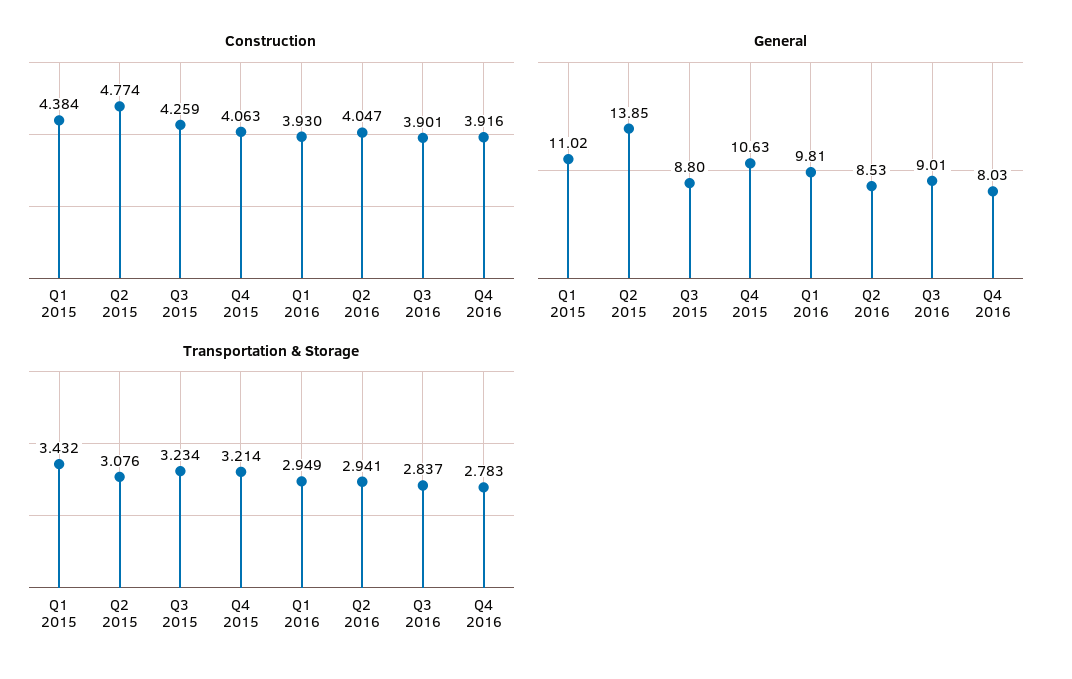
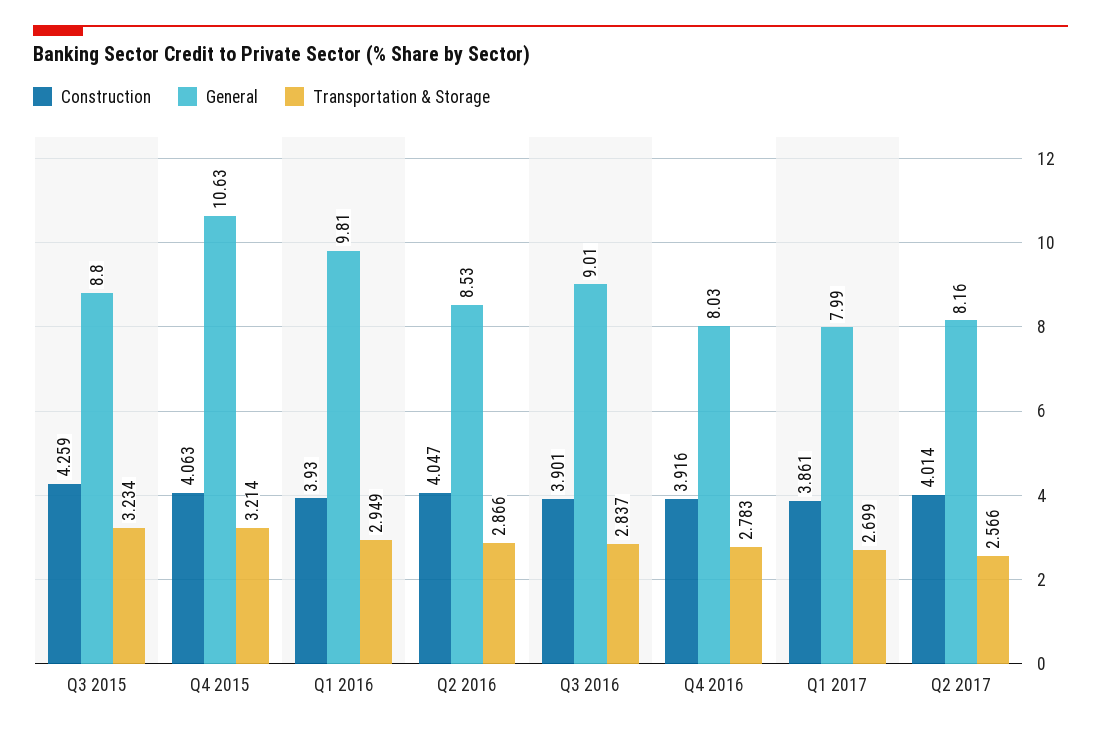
Construction, Q1 2015: 4.384 -> none
Construction, Q2 2015: 4.774 -> none
General, Q1 2015: 11.02 -> none
General, Q2 2015: 13.85 -> none
Transportation & Storage, Q1 2015: 3.432 -> none
Transportation & Storage, Q2 2015: 3.076 -> none
Transportation & Storage, Q2 2016: 2.941 -> 2.866
Construction, Q1 2017: none -> 3.861
General, Q1 2017: none -> 7.99
Transportation & Storage, Q1 2017: none -> 2.699
Construction, Q2 2017: none -> 4.014
General, Q2 2017: none -> 8.16
Transportation & Storage, Q2 2017: none -> 2.566

